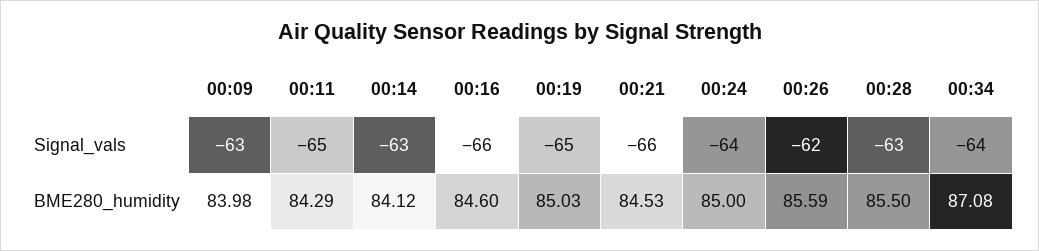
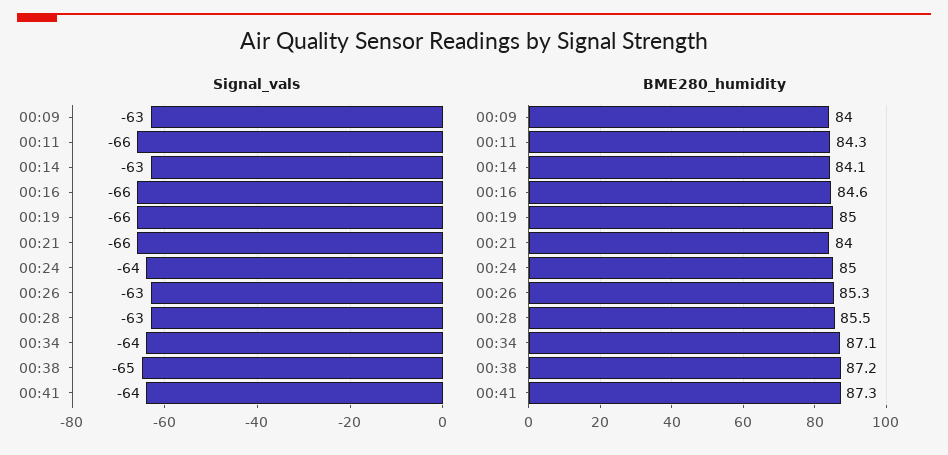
Signal_vals, 00:11: -65 -> -66
Signal_vals, 00:19: -65 -> -66
Signal_vals, 00:26: -62 -> -63
BME280_humidity, 00:21: 84.53 -> 84
BME280_humidity, 00:26: 85.59 -> 85.3
Signal_vals, 00:38: none -> -65
Signal_vals, 00:41: none -> -64
BME280_humidity, 00:38: none -> 87.2
BME280_humidity, 00:41: none -> 87.3

